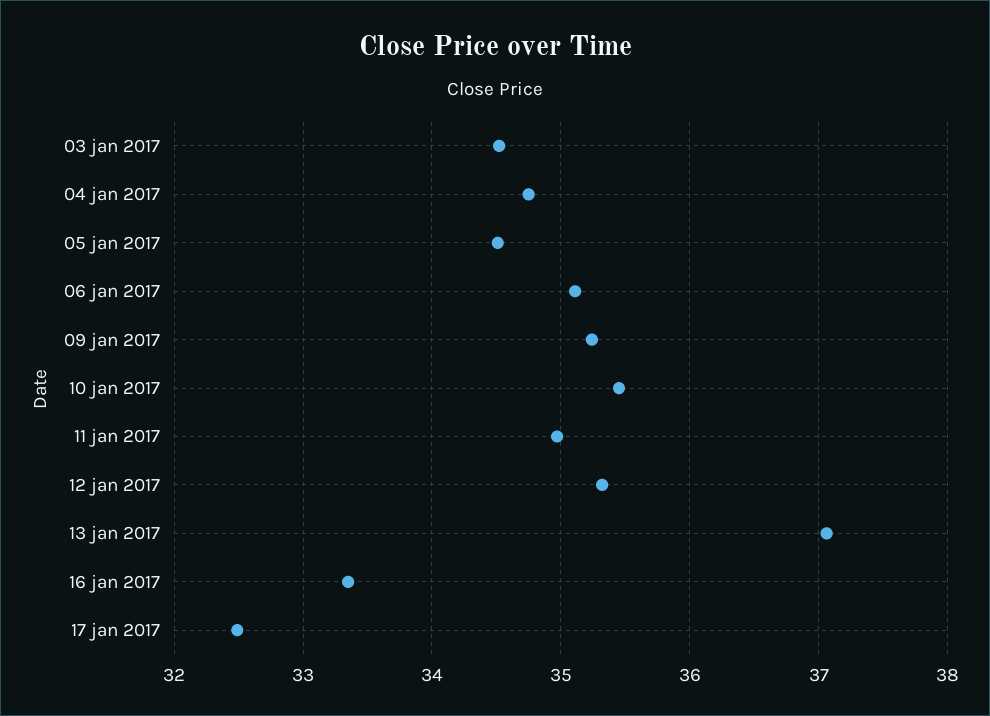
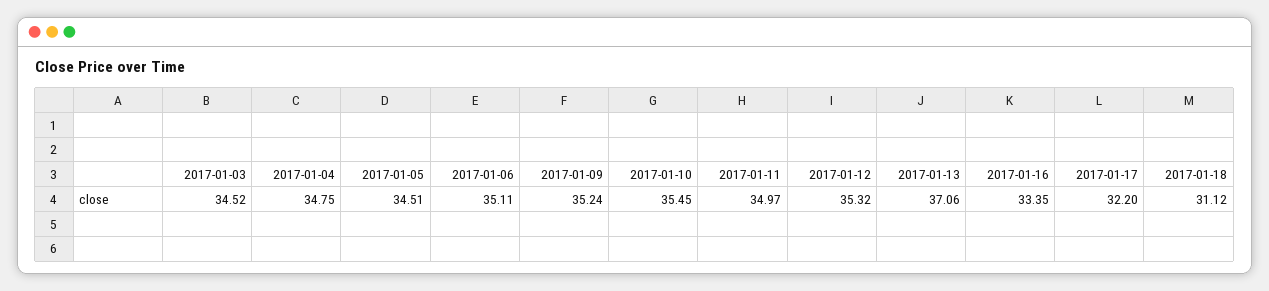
17 jan 2017: 32.5 -> 32.2
2017-01-18: none -> 31.12

